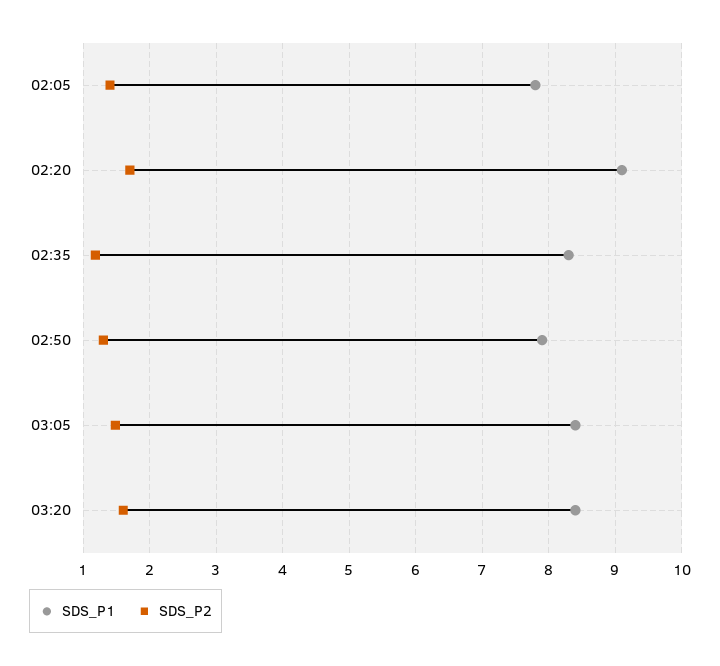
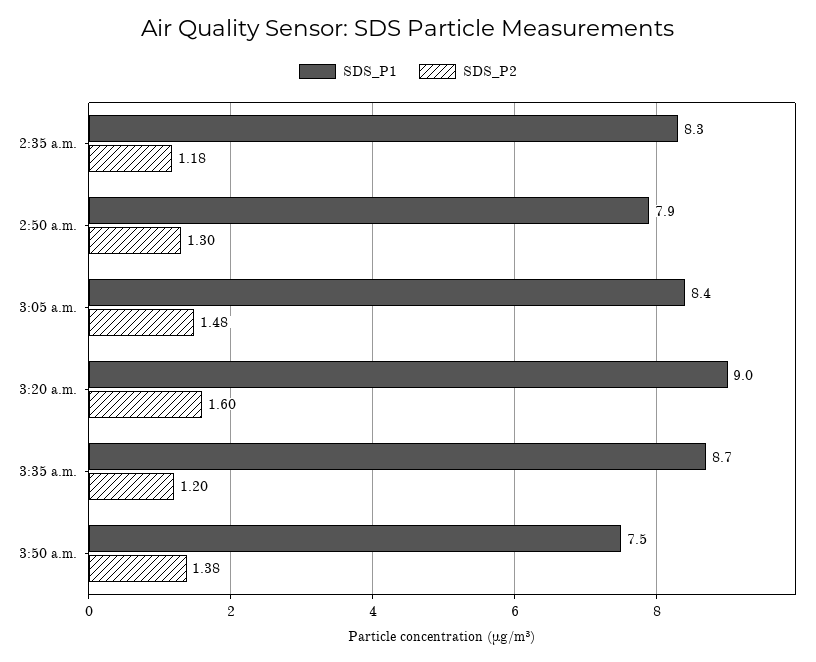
SDS_P1, 02:05: 7.8 -> none
SDS_P2, 02:05: 1.4 -> none
SDS_P1, 02:20: 9.1 -> none
SDS_P2, 02:20: 1.7 -> none
SDS_P1, 03:20: 8.4 -> 9
SDS_P1, 3:35 a.m.: none -> 8.7
SDS_P2, 3:35 a.m.: none -> 1.2
SDS_P1, 3:50 a.m.: none -> 7.5
SDS_P2, 3:50 a.m.: none -> 1.38

